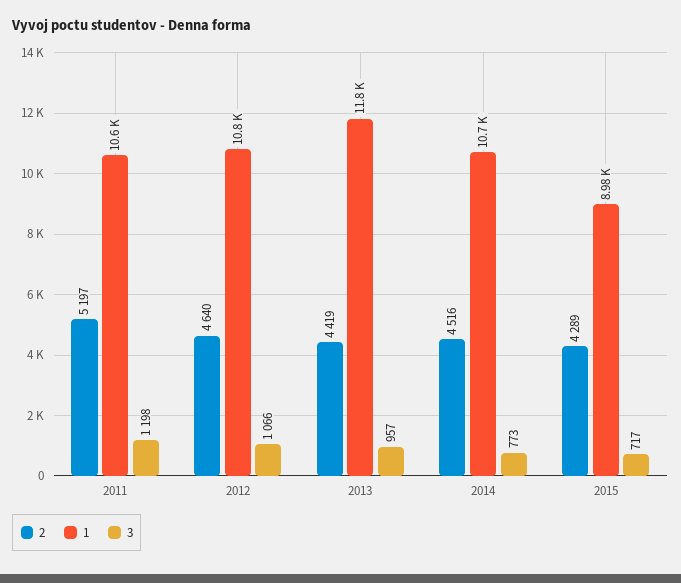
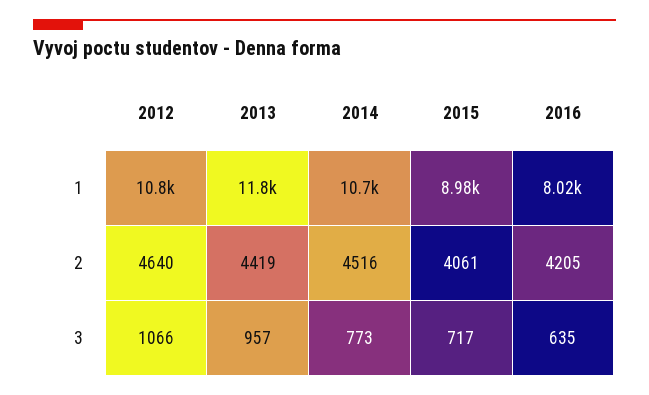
2, 2011: 5197 -> none
1, 2011: 10600 -> none
3, 2011: 1198 -> none
2, 2015: 4289 -> 4061
1, 2016: none -> 8020
2, 2016: none -> 4205
3, 2016: none -> 635

